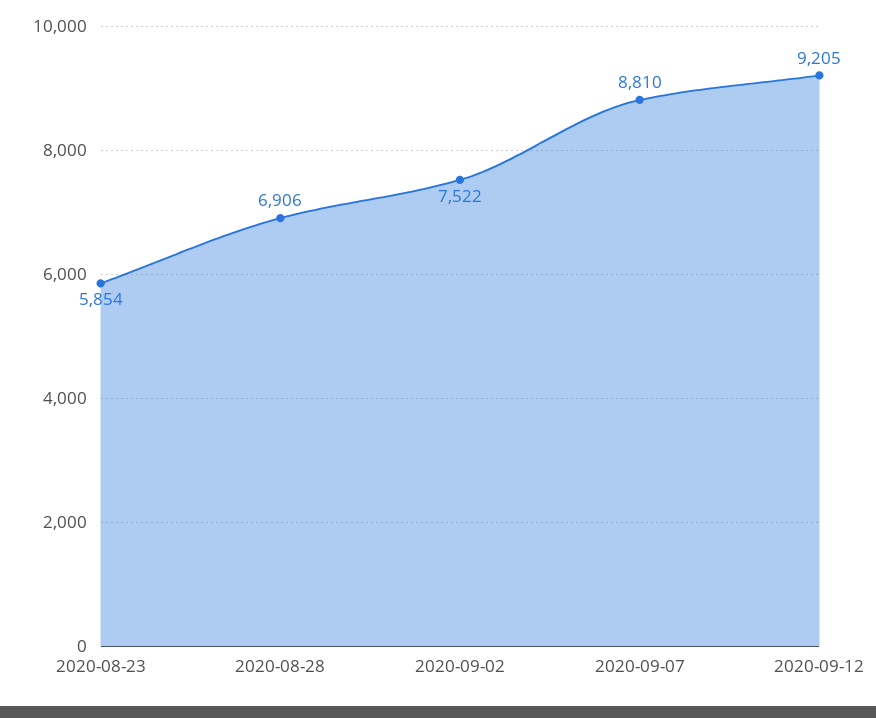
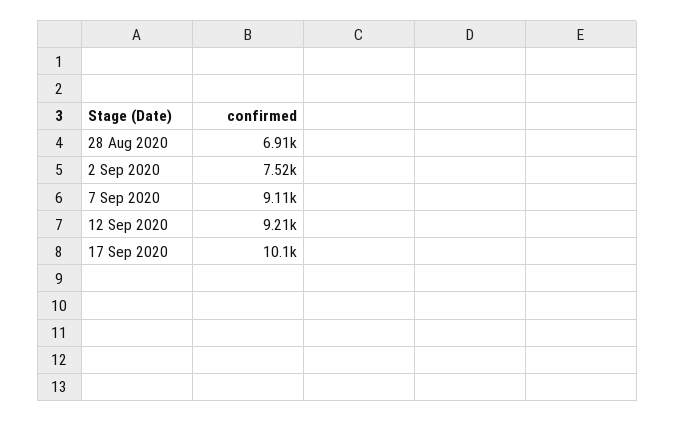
2020-08-23: 5854 -> none
2020-09-07: 8810 -> 9110
17 Sep 2020: none -> 10100

